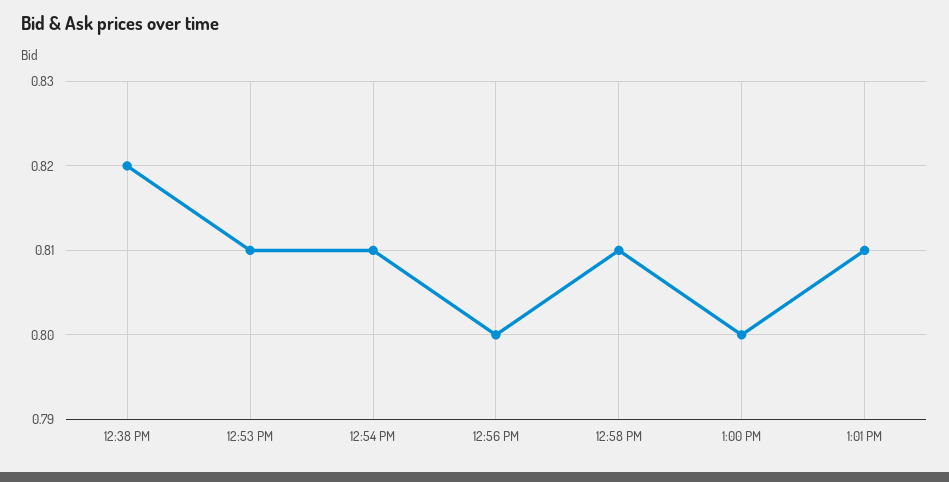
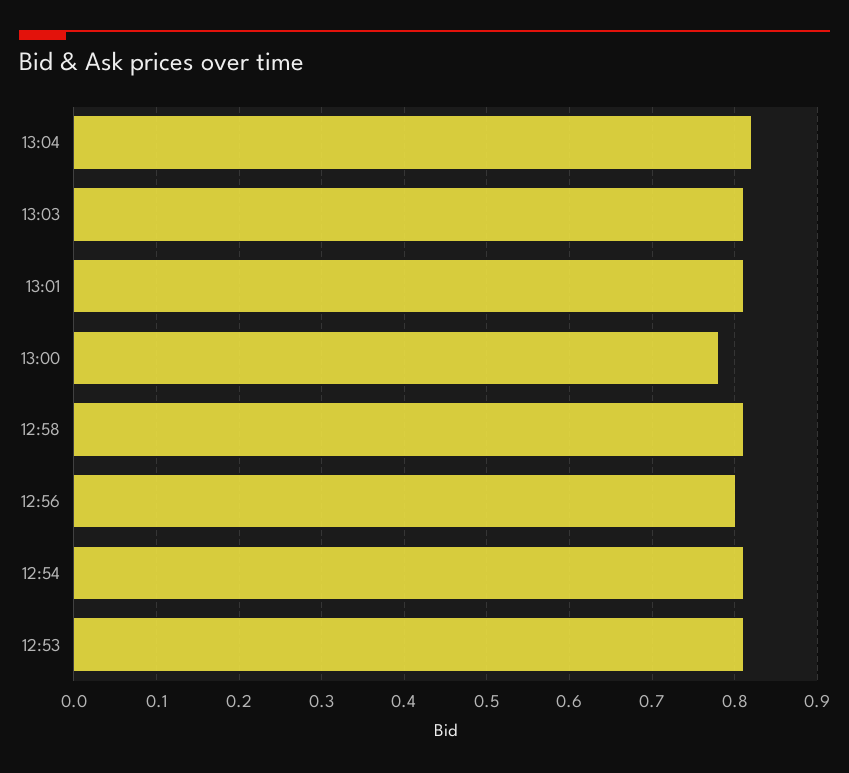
12:38 PM: 0.82 -> none
1:00 PM: 0.8 -> 0.78
13:04: none -> 0.82
13:03: none -> 0.81

